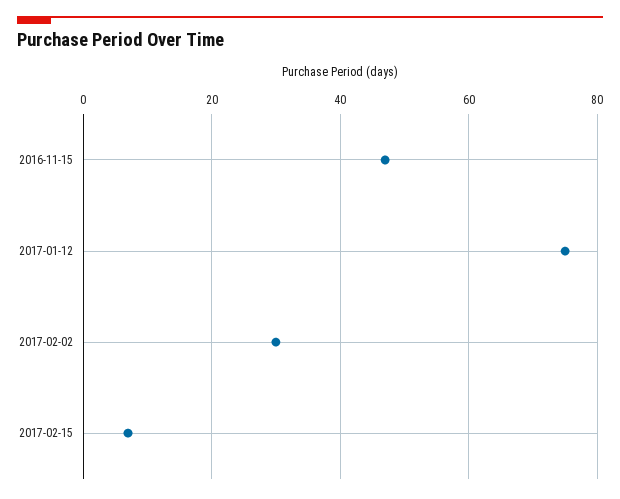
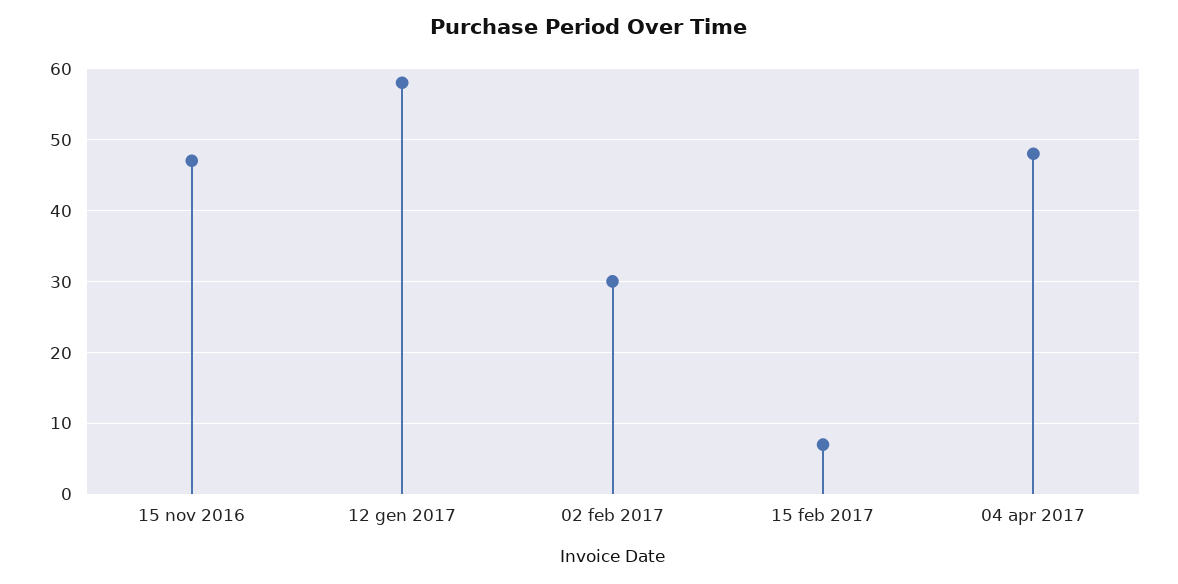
2017-01-12: 75 -> 58
04 apr 2017: none -> 48

